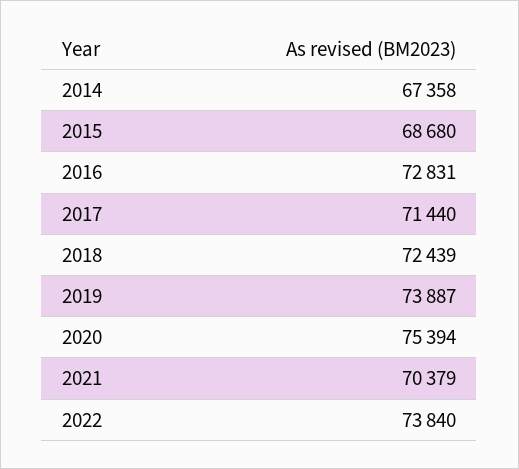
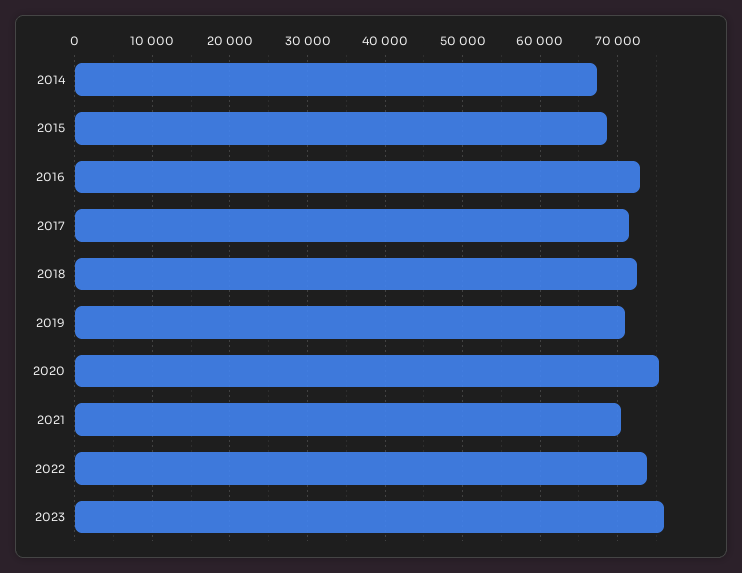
2019: 73887 -> 71000
2023: none -> 76000

